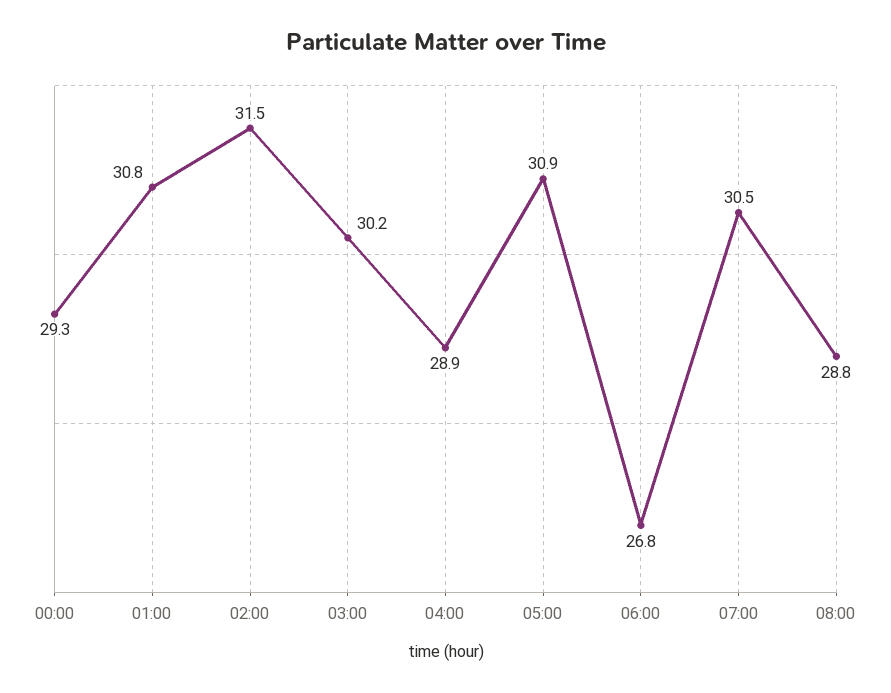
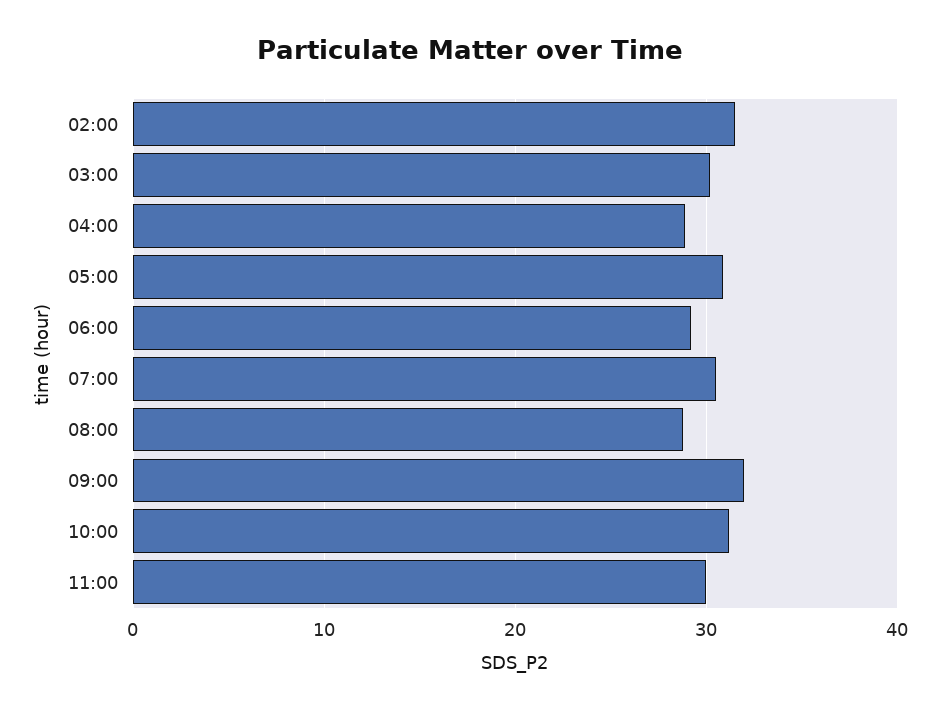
00:00: 29.3 -> none
01:00: 30.8 -> none
06:00: 26.8 -> 29
09:00: none -> 32
10:00: none -> 31
11:00: none -> 30

